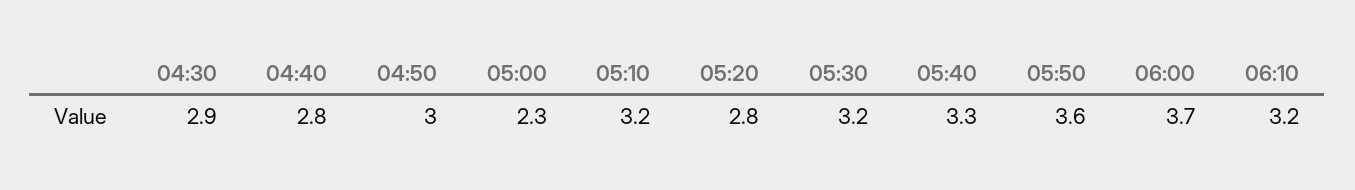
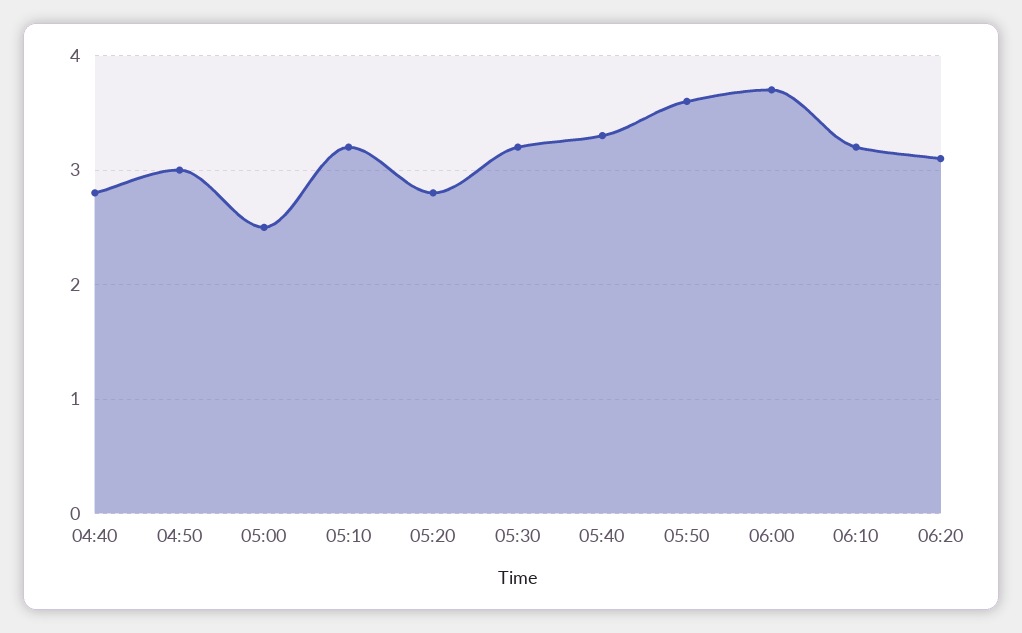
04:30: 2.9 -> none
05:00: 2.3 -> 2.5
06:20: none -> 3.1

